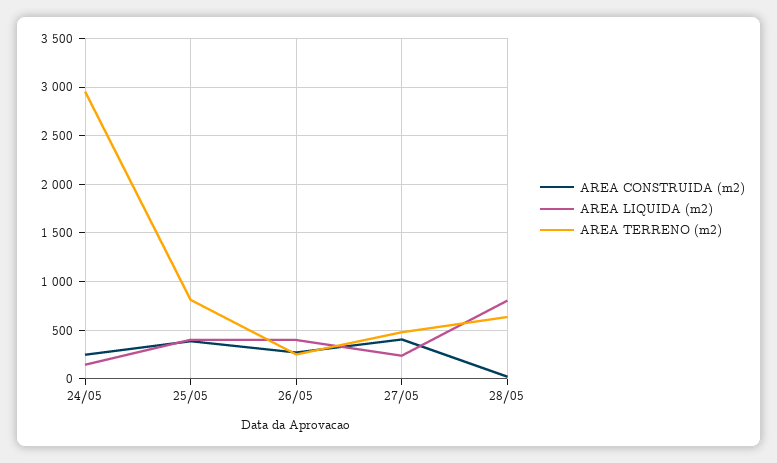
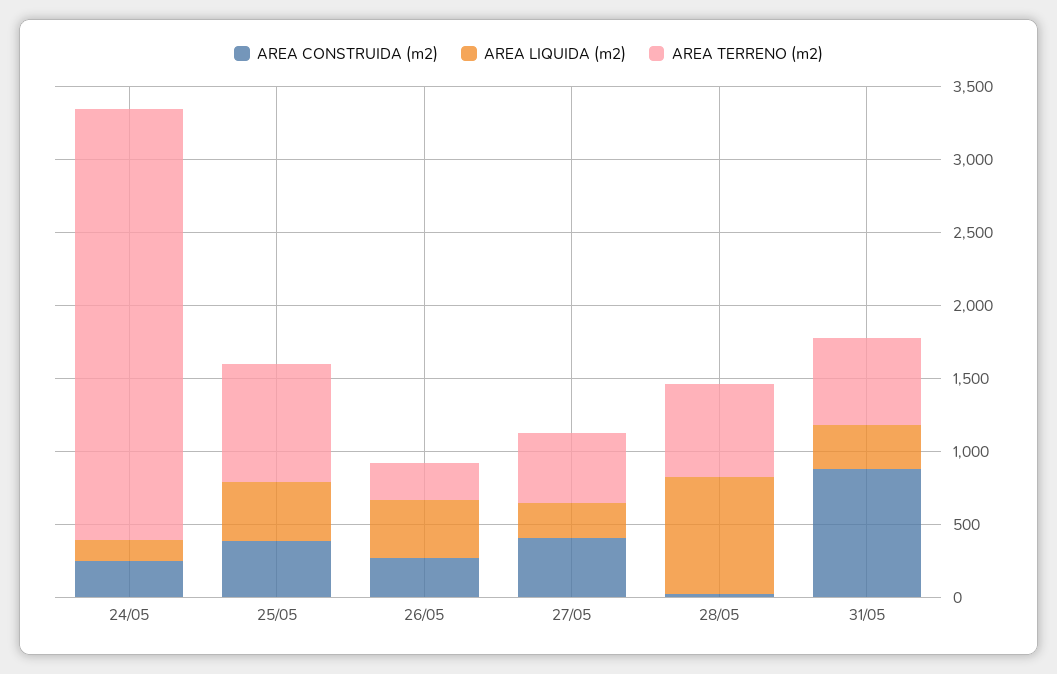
AREA CONSTRUIDA (m2), 31/05: none -> 900
AREA LIQUIDA (m2), 31/05: none -> 300
AREA TERRENO (m2), 31/05: none -> 600

